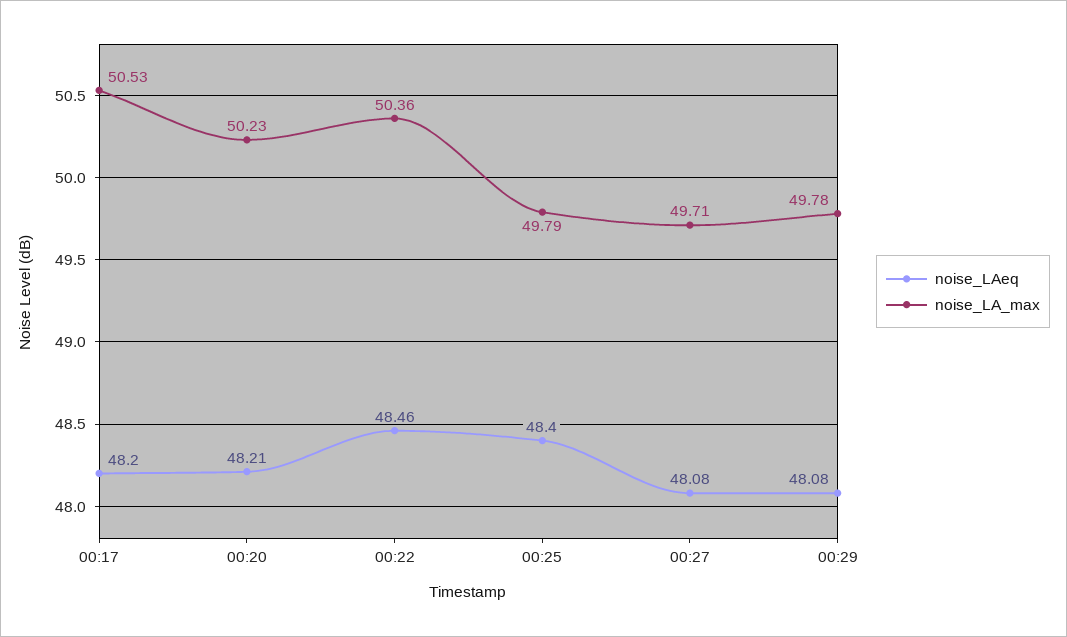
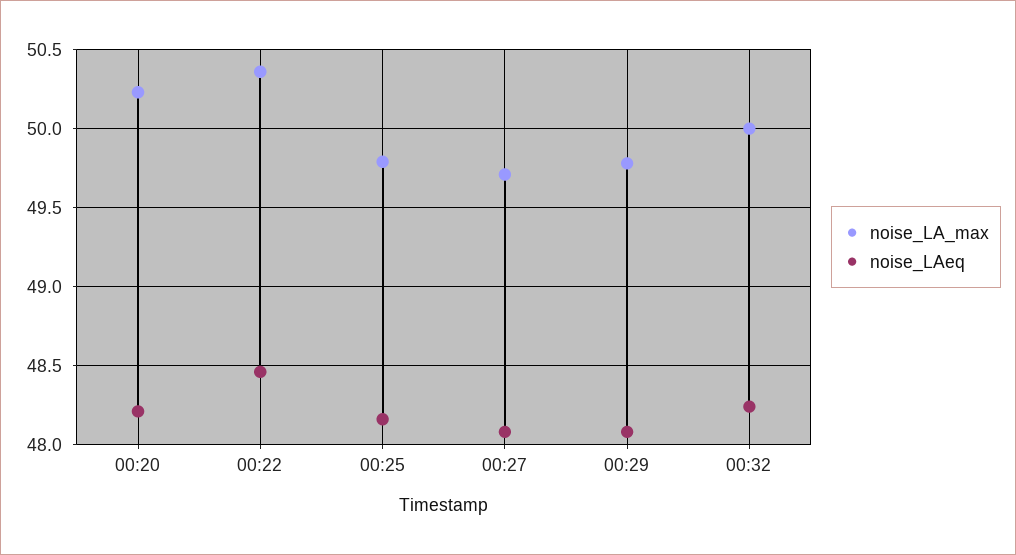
noise_LAeq, 00:17: 48.2 -> none
noise_LA_max, 00:17: 50.53 -> none
noise_LAeq, 00:25: 48.4 -> 48.15
noise_LA_max, 00:32: none -> 50
noise_LAeq, 00:32: none -> 48.25

